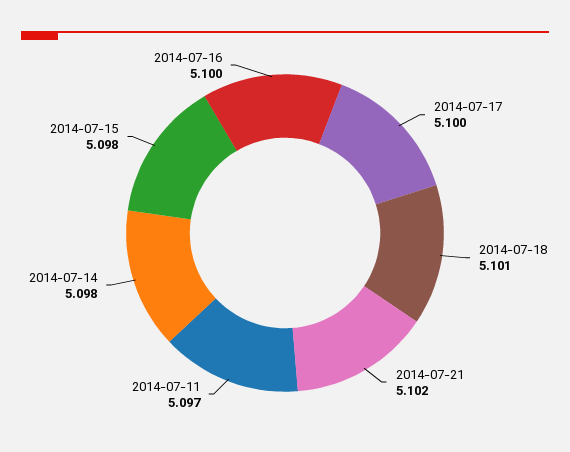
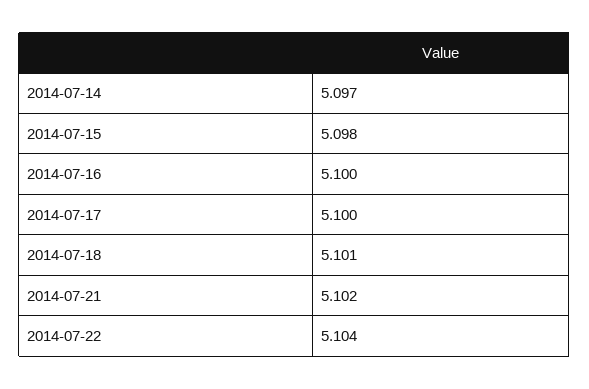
2014-07-11: 5.097 -> none
2014-07-14: 5.098 -> 5.097
2014-07-22: none -> 5.104

